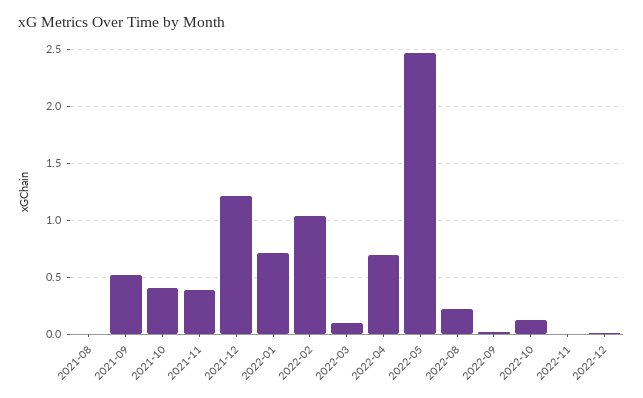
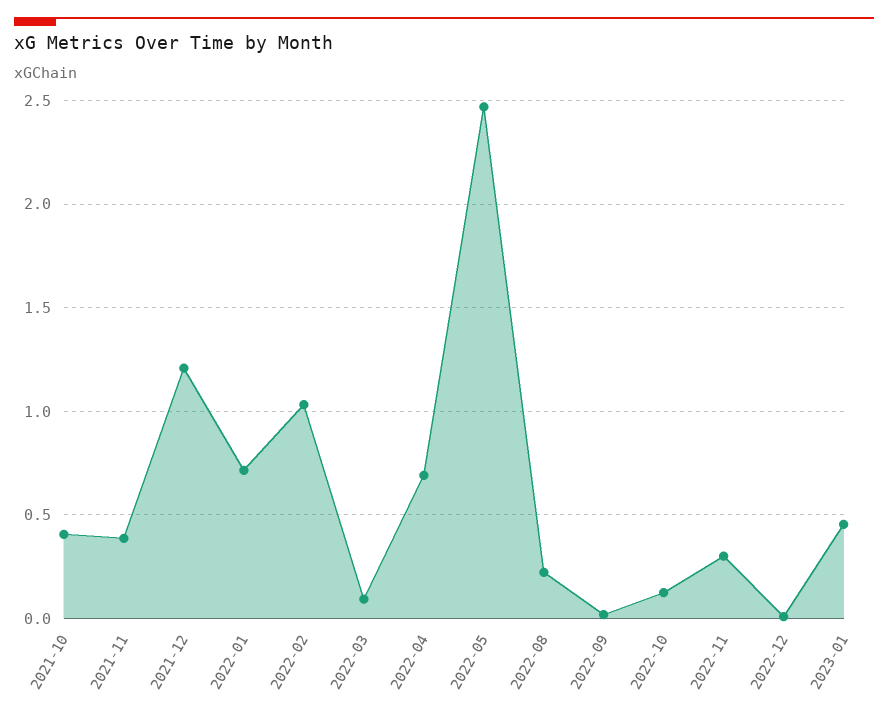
2021-08: 0 -> none
2021-09: 0.5 -> none
2022-11: 0 -> 0.3
2023-01: none -> 0.45

